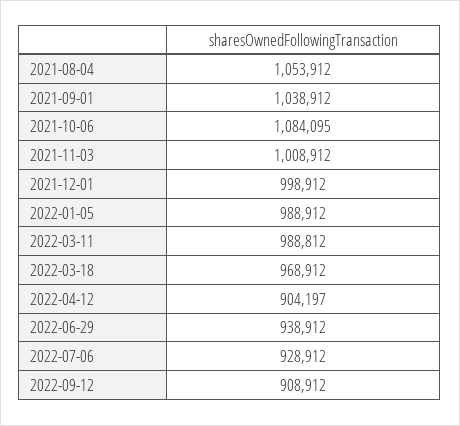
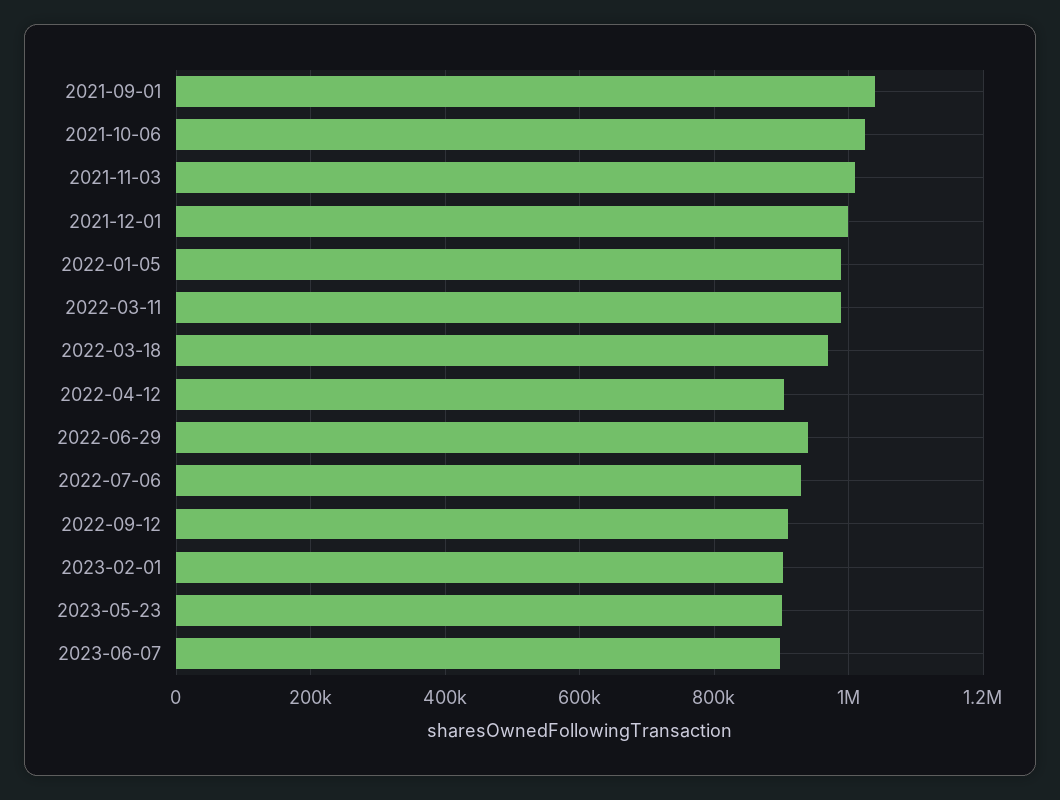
2021-08-04: 1053912 -> none
2021-10-06: 1084095 -> 1020000
2023-02-01: none -> 900000
2023-05-23: none -> 900000
2023-06-07: none -> 900000

